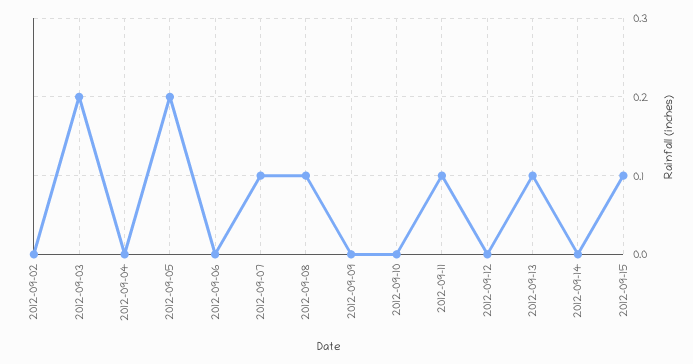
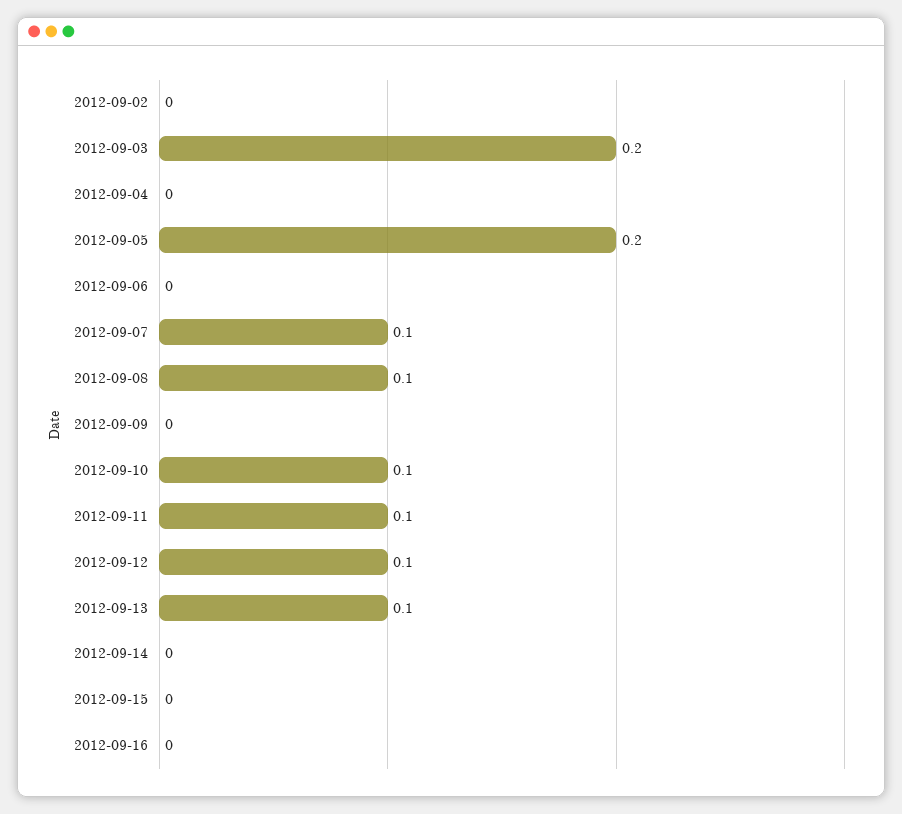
2012-09-10: 0 -> 0.1
2012-09-12: 0 -> 0.1
2012-09-15: 0.1 -> 0
2012-09-16: none -> 0

